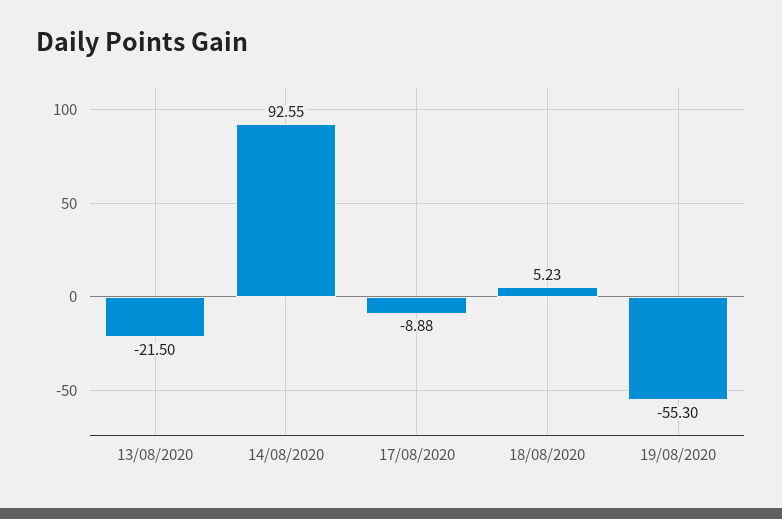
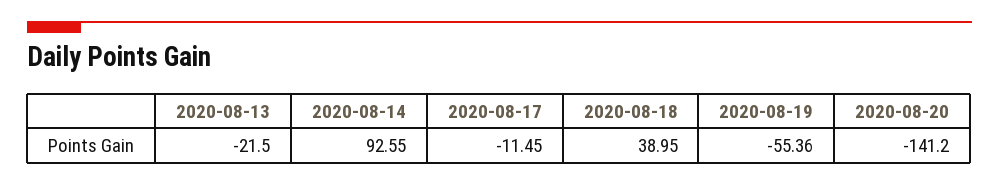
17/08/2020: -8.88 -> -11.45
18/08/2020: 5.23 -> 38.95
19/08/2020: -55.3 -> -55.36
2020-08-20: none -> -141.2

